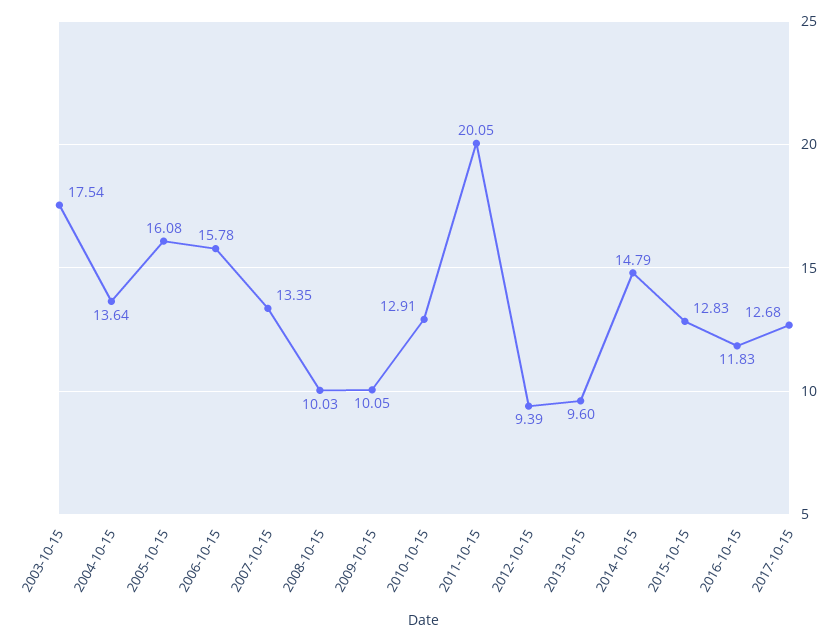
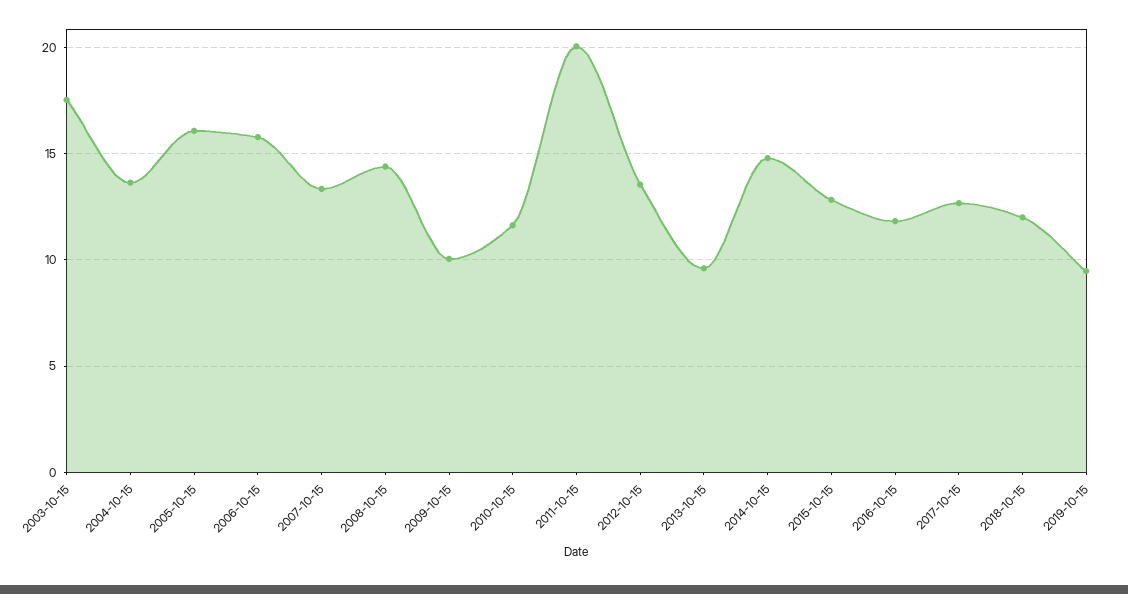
2008-10-15: 10.03 -> 14.5
2010-10-15: 12.91 -> 11.5
2012-10-15: 9.39 -> 13.5
2018-10-15: none -> 12
2019-10-15: none -> 9.5

